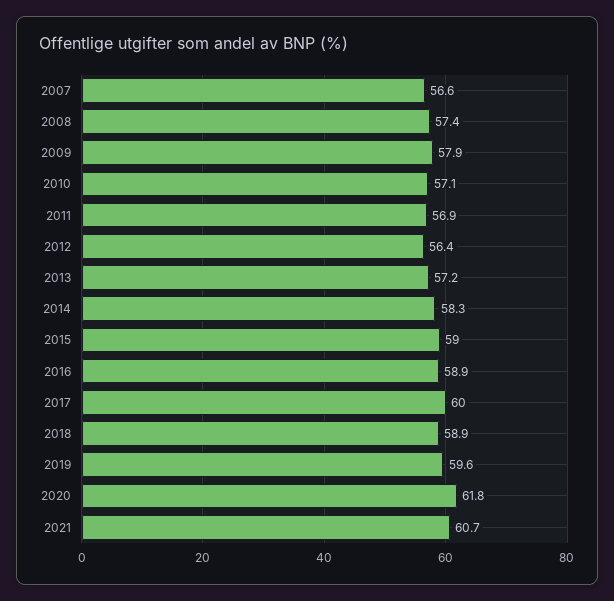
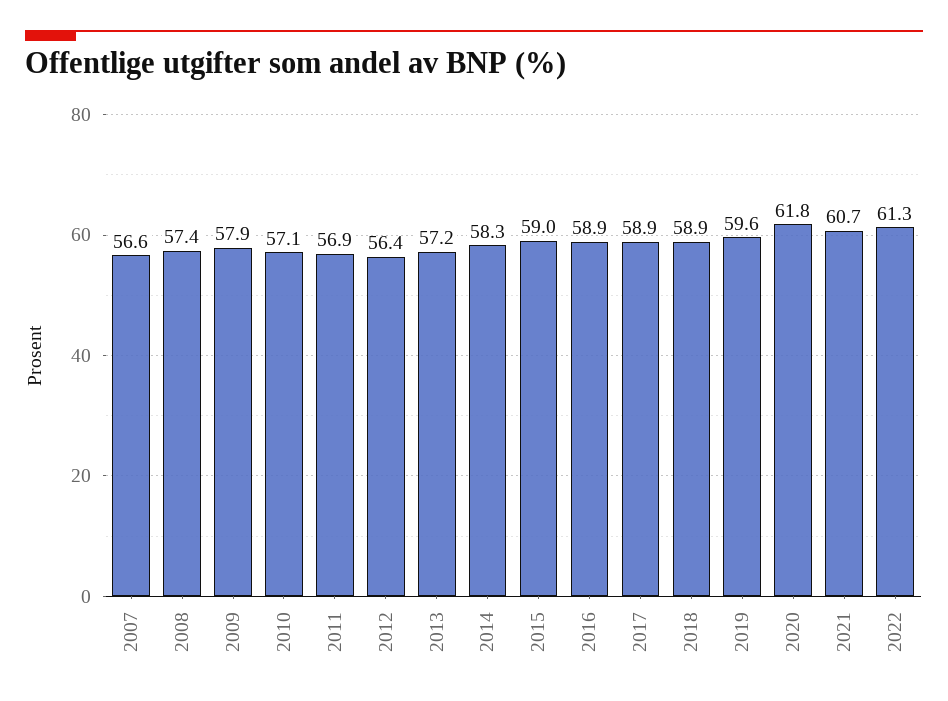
2017: 60 -> 58.9
2022: none -> 61.3

